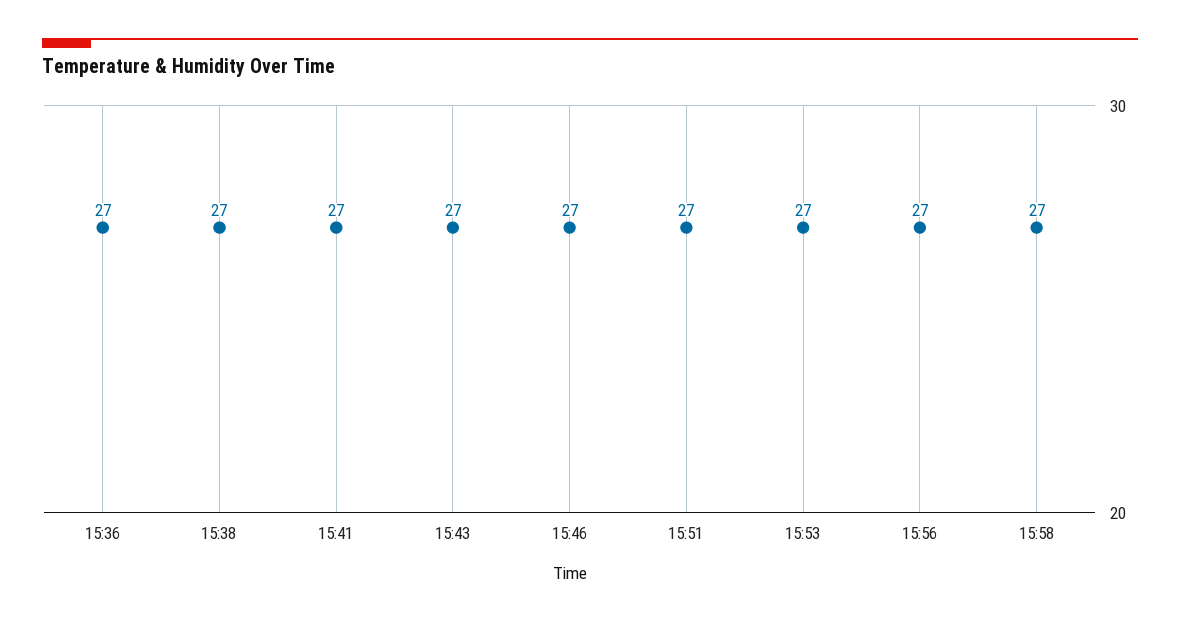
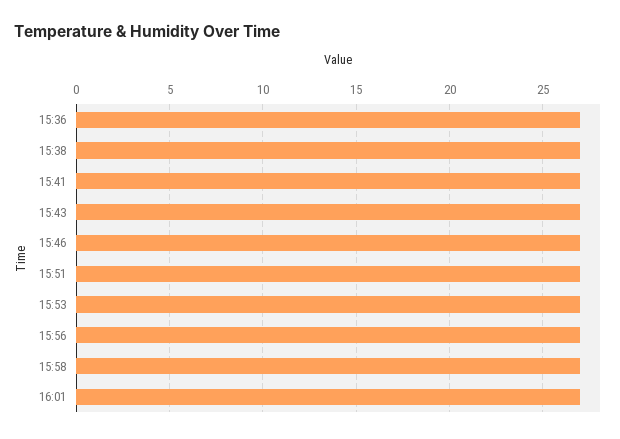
16:01: none -> 27

